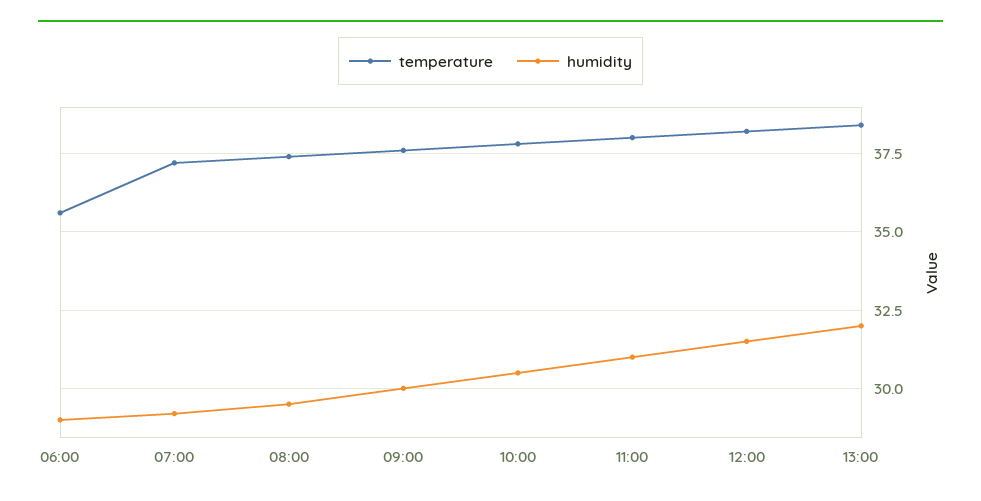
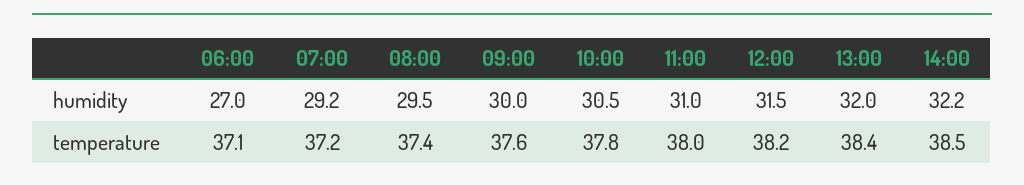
temperature, 06:00: 35.5 -> 37.1
humidity, 06:00: 29 -> 27
humidity, 14:00: none -> 32.2
temperature, 14:00: none -> 38.5

